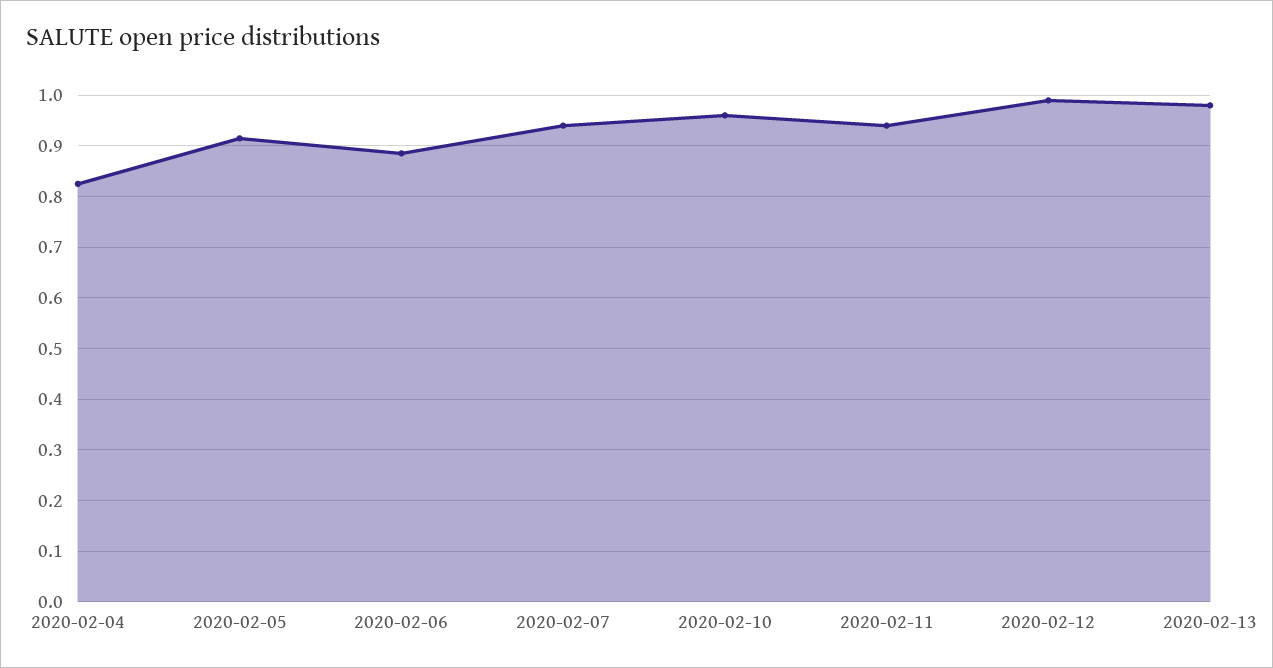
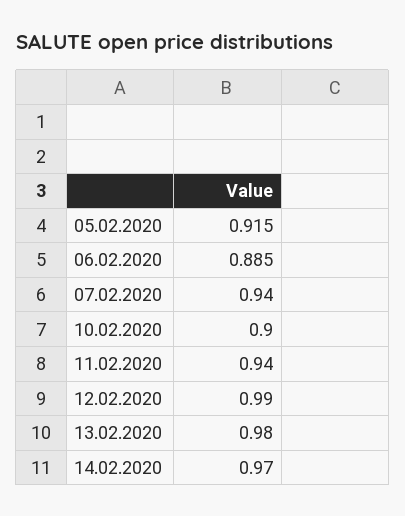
2020-02-04: 0.82 -> none
2020-02-10: 0.96 -> 0.9
14.02.2020: none -> 0.97

